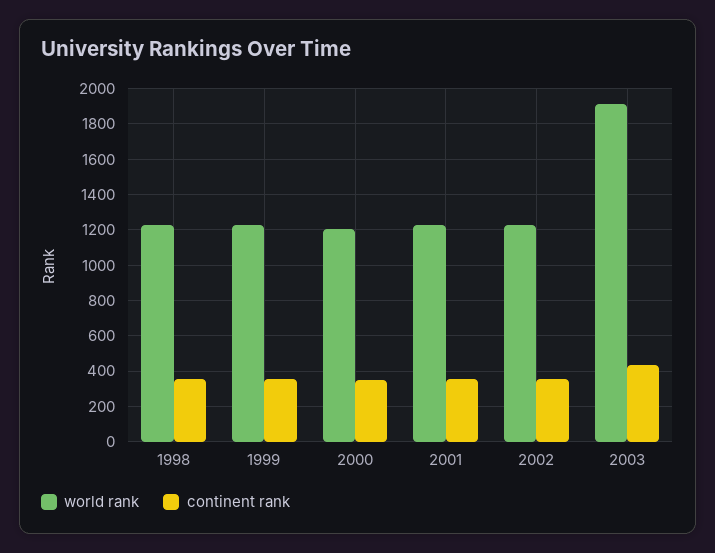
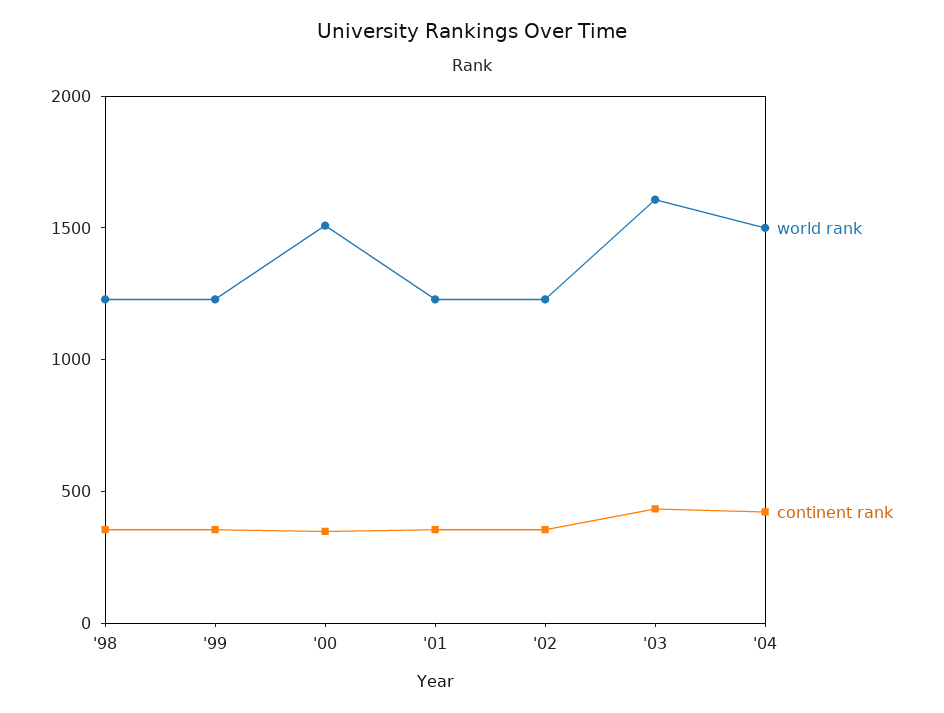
world rank, 2000: 1200 -> 1500
world rank, 2003: 1900 -> 1600
world rank, '04: none -> 1500
continent rank, '04: none -> 400

